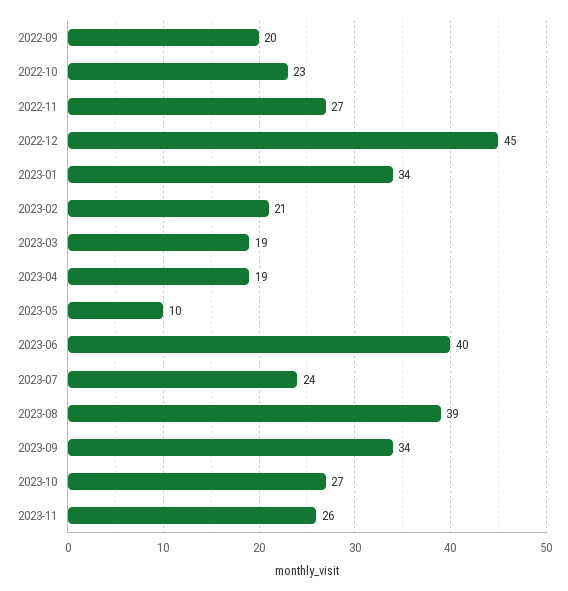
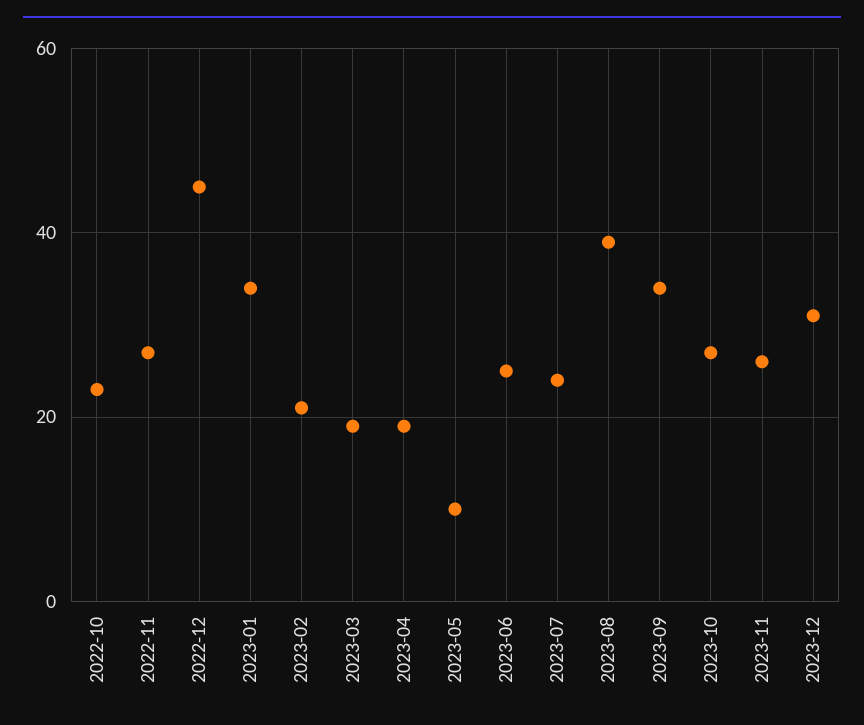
2022-09: 20 -> none
2023-06: 40 -> 25
2023-12: none -> 30

